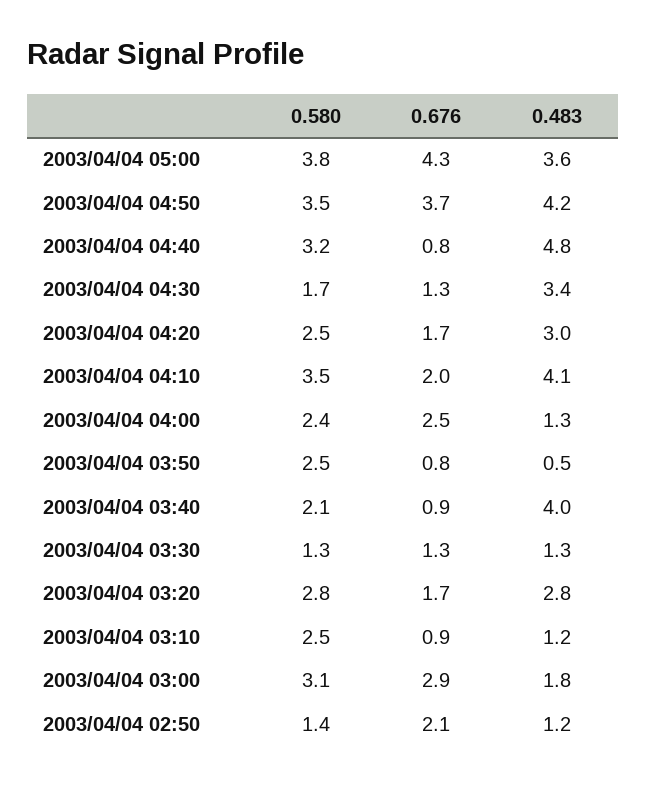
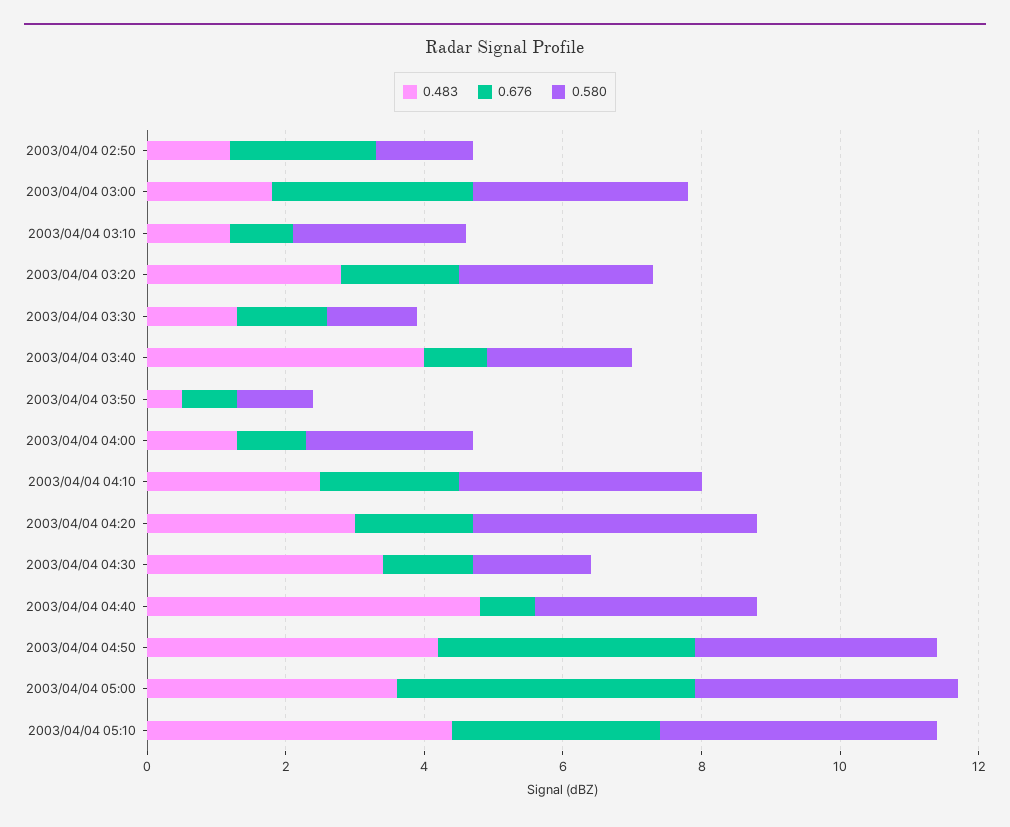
0.580, 2003/04/04 04:20: 2.5 -> 4
0.483, 2003/04/04 04:10: 4.1 -> 2.5
0.676, 2003/04/04 04:00: 2.5 -> 1
0.580, 2003/04/04 03:50: 2.5 -> 1
0.483, 2003/04/04 05:10: none -> 4.5
0.676, 2003/04/04 05:10: none -> 3
0.580, 2003/04/04 05:10: none -> 4

